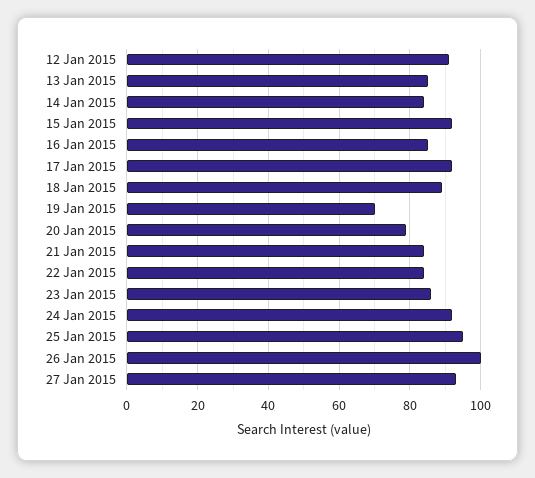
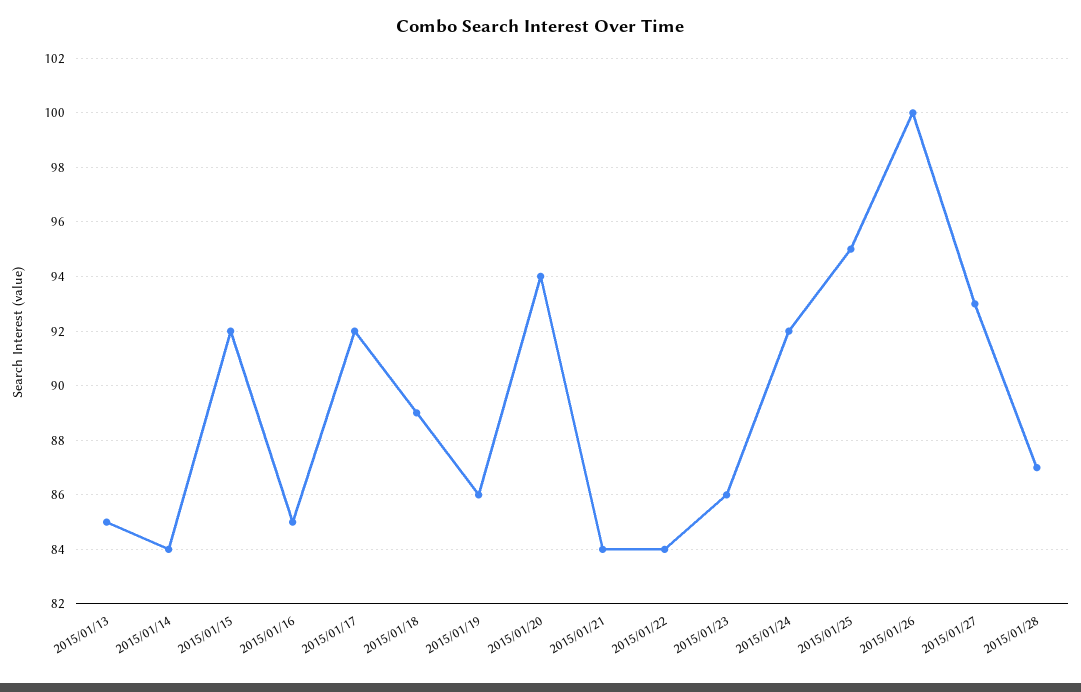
12 Jan 2015: 90 -> none
19 Jan 2015: 70 -> 86
20 Jan 2015: 80 -> 94
2015/01/28: none -> 87

